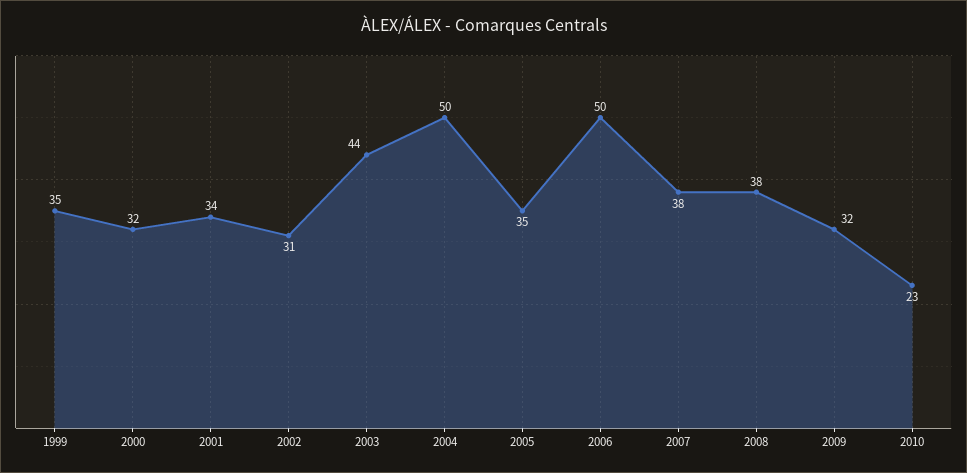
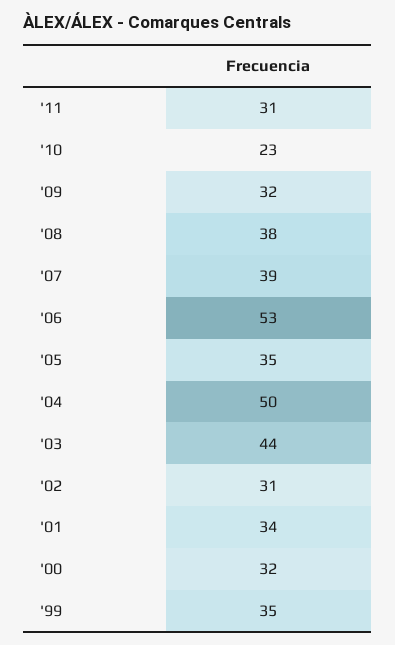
2006: 50 -> 53
2007: 38 -> 39
'11: none -> 31

